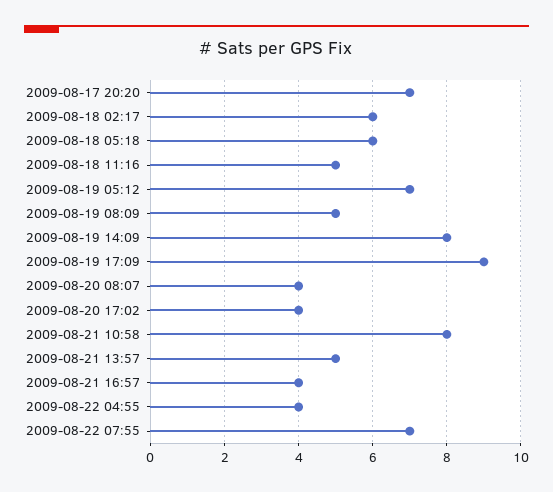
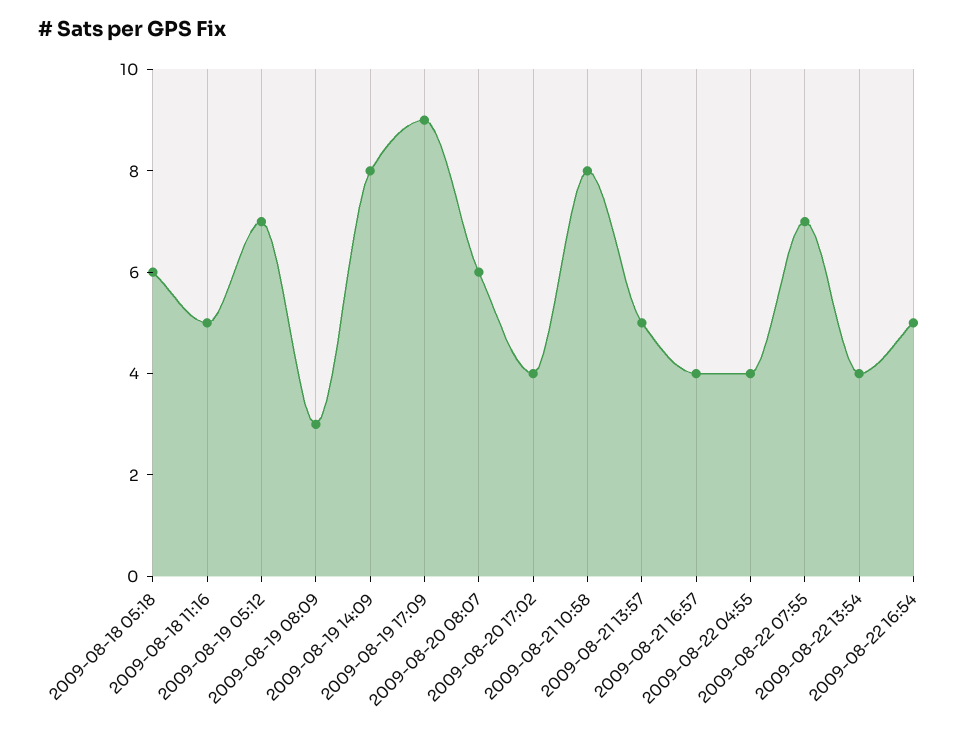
2009-08-17 20:20: 7 -> none
2009-08-18 02:17: 6 -> none
2009-08-19 08:09: 5 -> 3
2009-08-20 08:07: 4 -> 6
2009-08-22 13:54: none -> 4
2009-08-22 16:54: none -> 5

